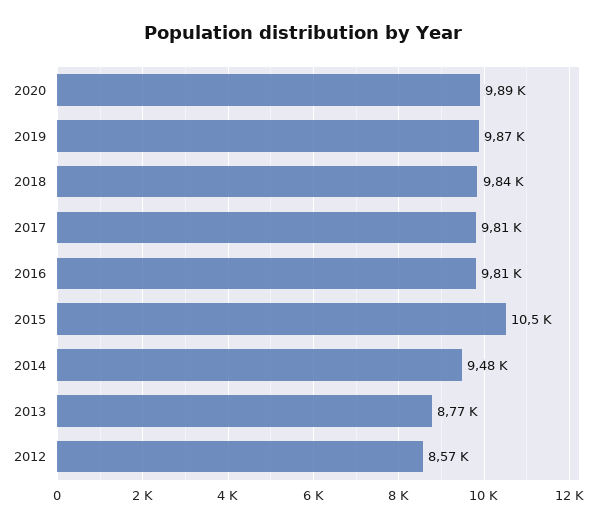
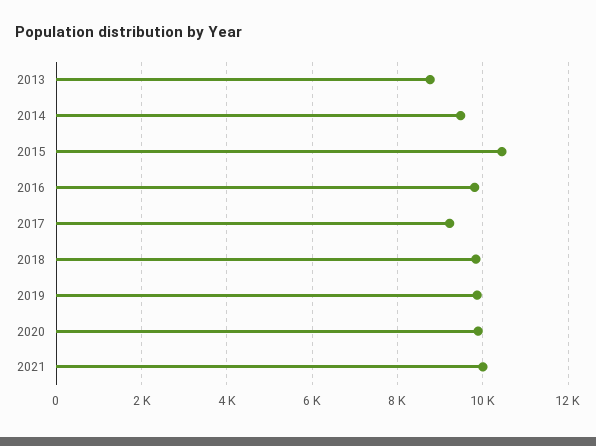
2017: 9810 -> 9200
2012: 8570 -> none
2021: none -> 10000

